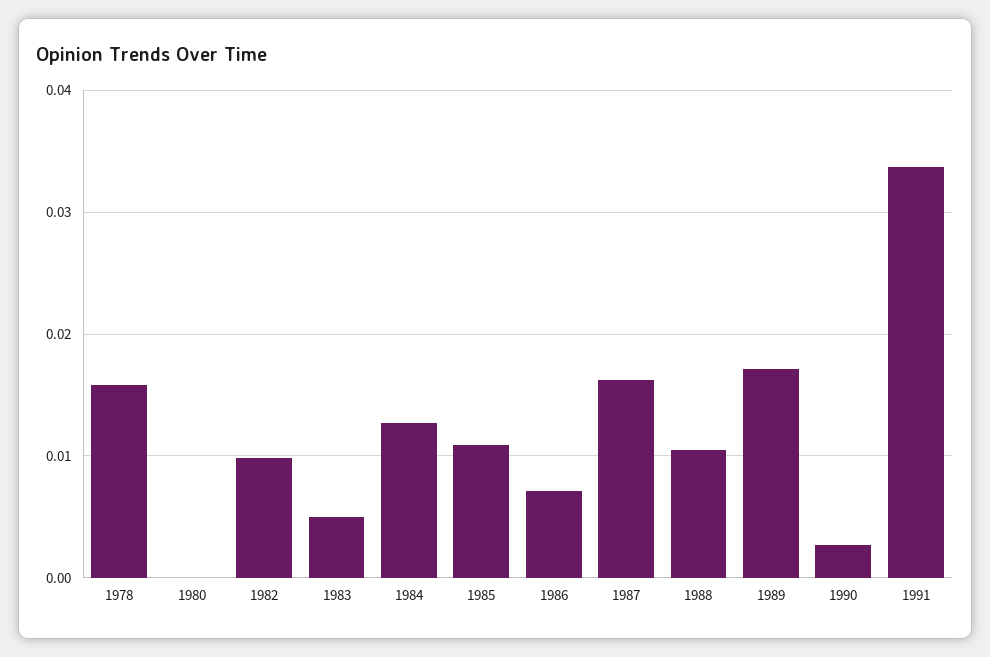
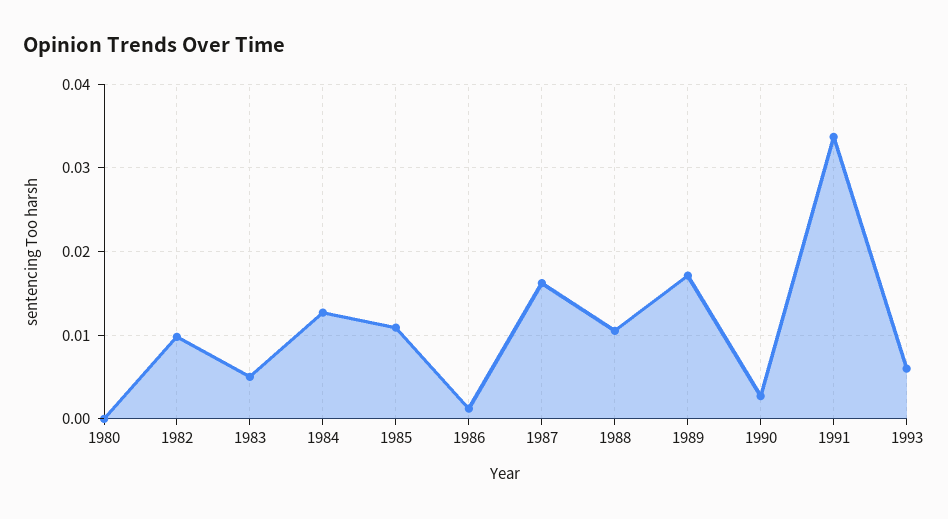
1978: 0.016 -> none
1986: 0.007 -> 0.001
1993: none -> 0.006

